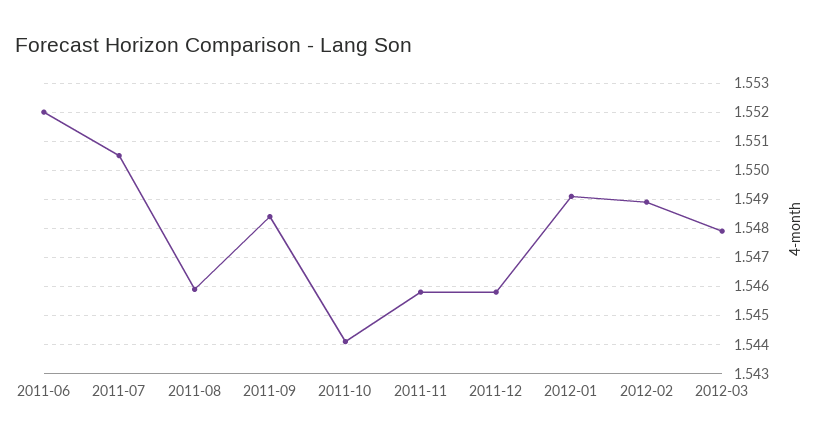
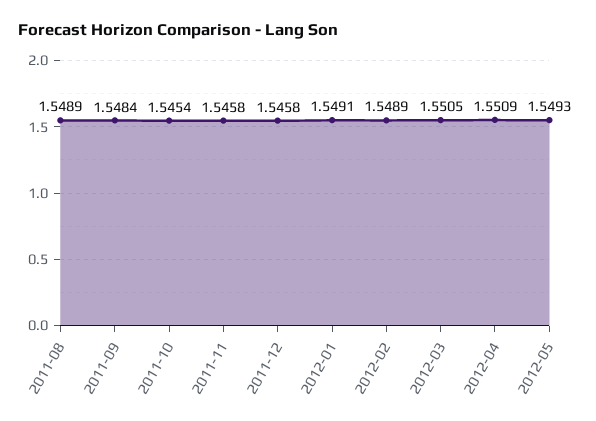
2011-06: 1.552 -> none
2011-07: 1.5505 -> none
2011-08: 1.546 -> 1.5489
2011-10: 1.544 -> 1.5454
2012-03: 1.548 -> 1.5505
2012-04: none -> 1.5509
2012-05: none -> 1.5493

